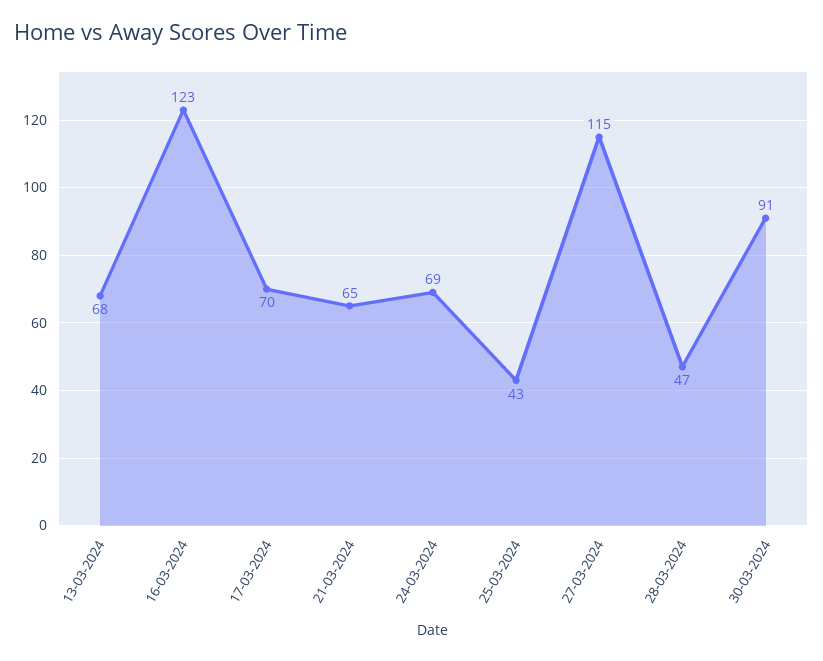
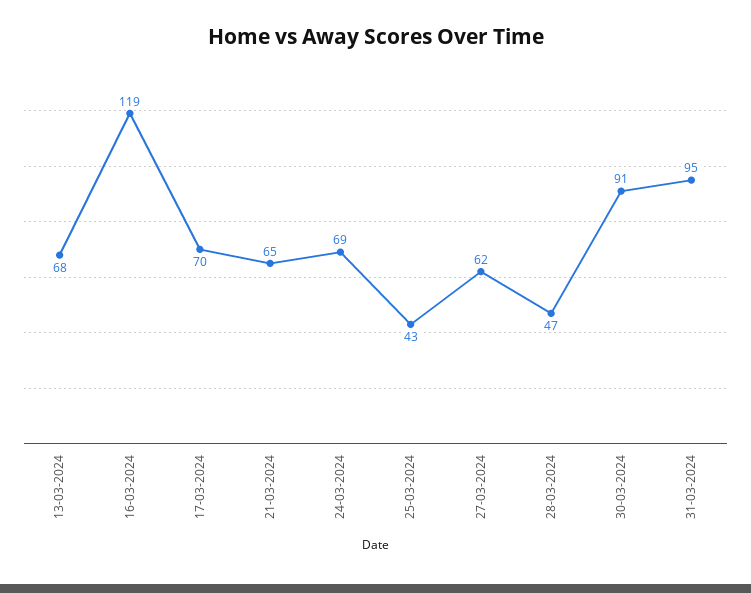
16-03-2024: 123 -> 119
27-03-2024: 115 -> 62
31-03-2024: none -> 95

